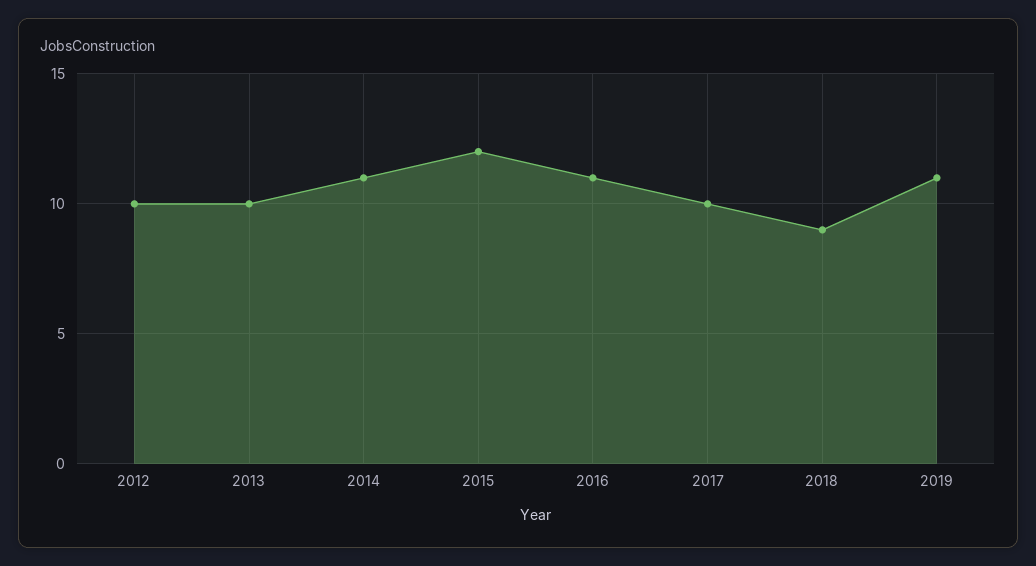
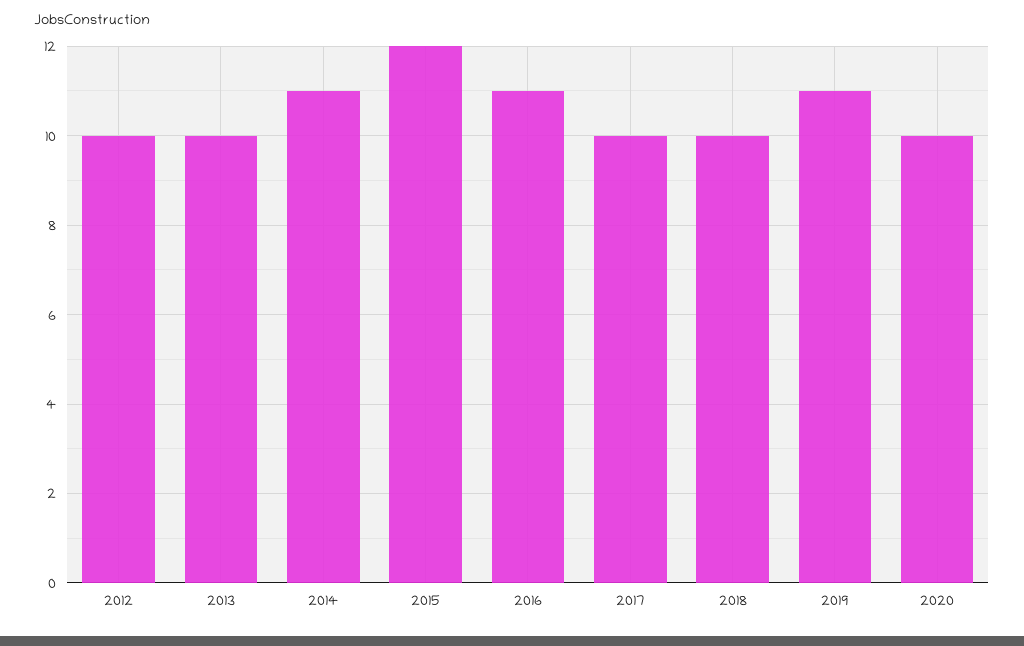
2018: 9 -> 10
2020: none -> 10

